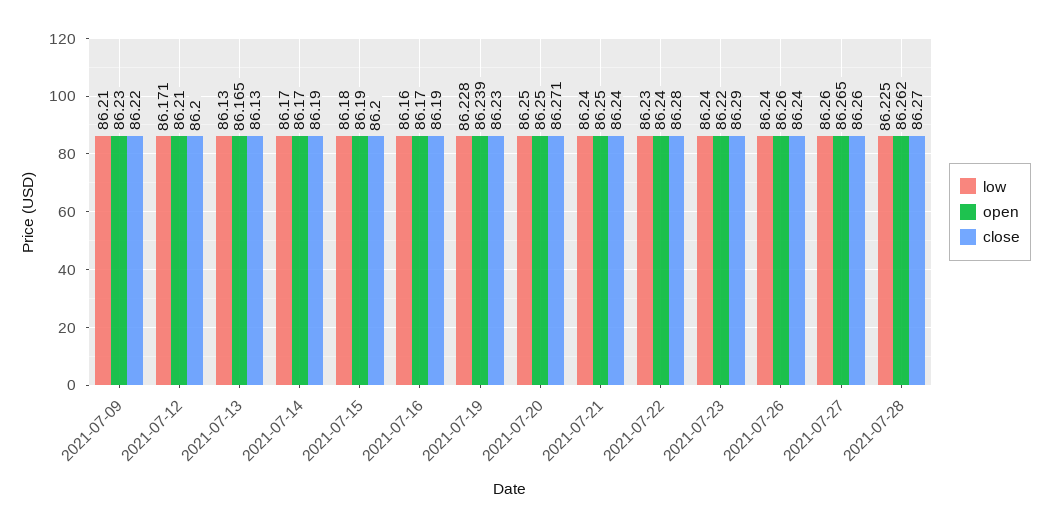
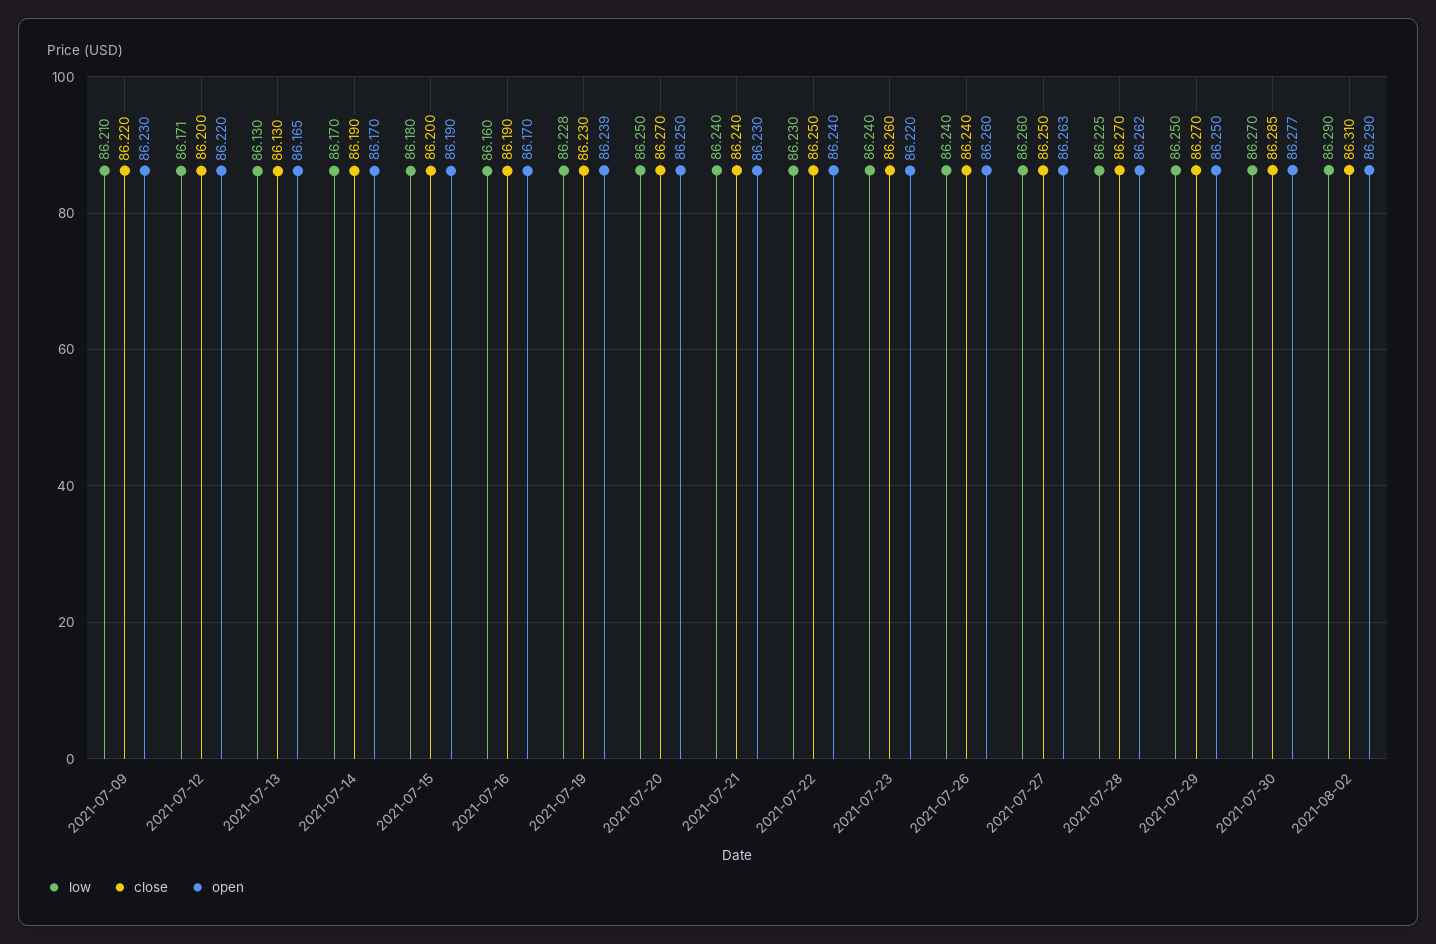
open, 2021-07-12: 86.21 -> 86.22
close, 2021-07-20: 86.271 -> 86.27
open, 2021-07-21: 86.25 -> 86.23
close, 2021-07-22: 86.28 -> 86.25
close, 2021-07-23: 86.29 -> 86.26
open, 2021-07-27: 86.265 -> 86.263
close, 2021-07-27: 86.26 -> 86.25
low, 2021-07-29: none -> 86.25
close, 2021-07-29: none -> 86.27
open, 2021-07-29: none -> 86.25
low, 2021-07-30: none -> 86.27
close, 2021-07-30: none -> 86.285
open, 2021-07-30: none -> 86.277
low, 2021-08-02: none -> 86.29
close, 2021-08-02: none -> 86.31
open, 2021-08-02: none -> 86.29

